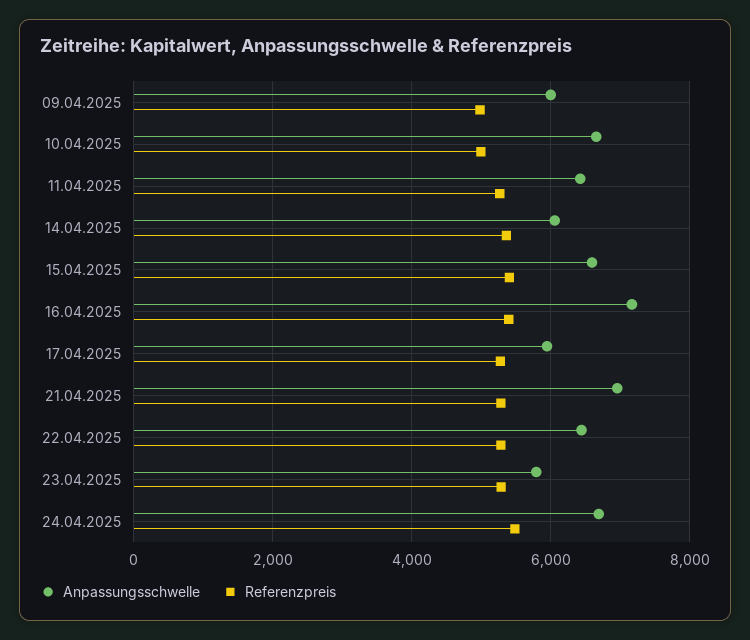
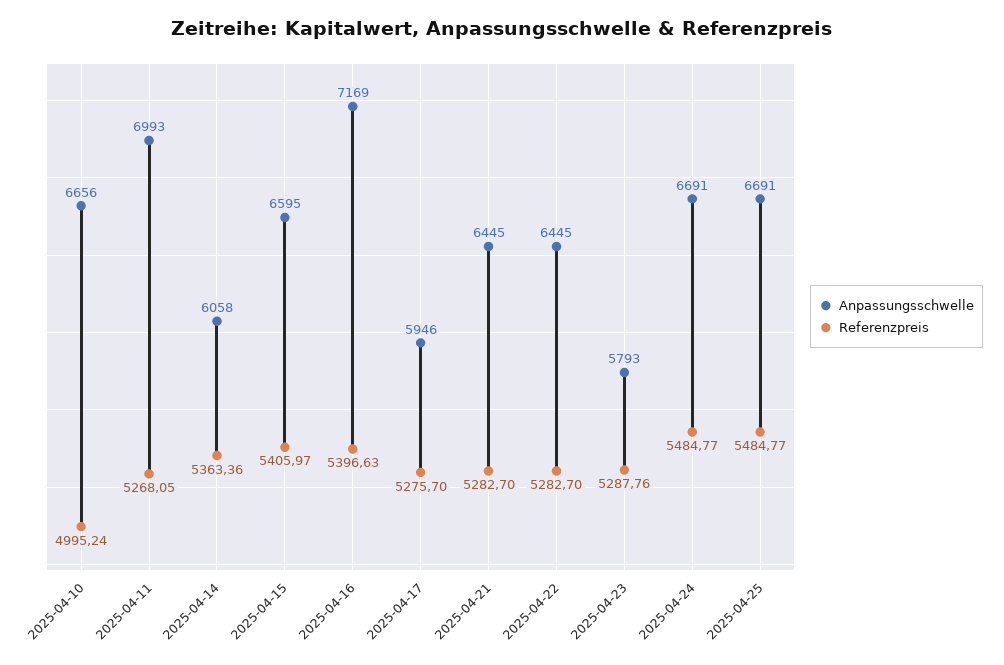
Anpassungsschwelle, 09.04.2025: 6000 -> none
Referenzpreis, 09.04.2025: 5000 -> none
Anpassungsschwelle, 11.04.2025: 6400 -> 6993
Anpassungsschwelle, 21.04.2025: 7000 -> 6445
Anpassungsschwelle, 2025-04-25: none -> 6691
Referenzpreis, 2025-04-25: none -> 5484.77

